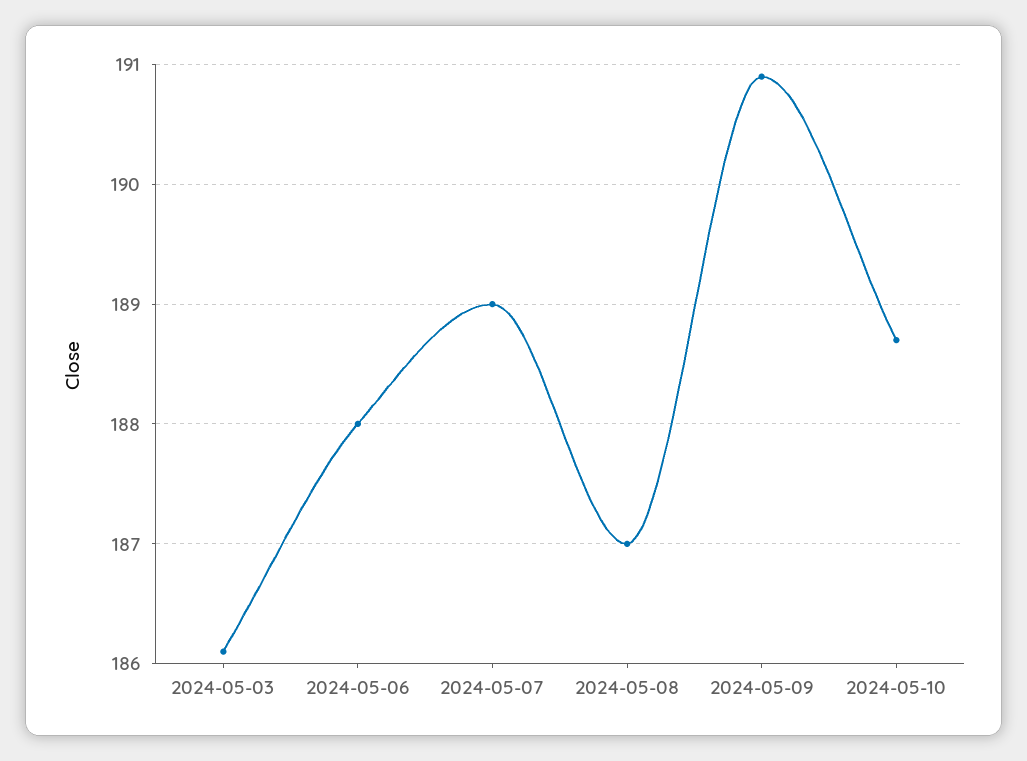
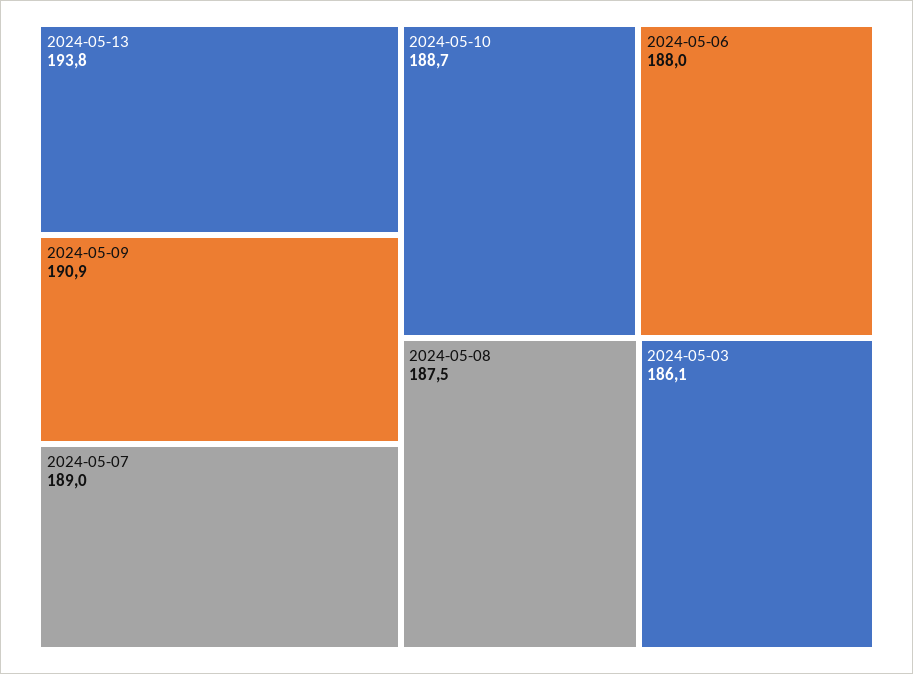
2024-05-08: 187 -> 187.5
2024-05-13: none -> 193.8

